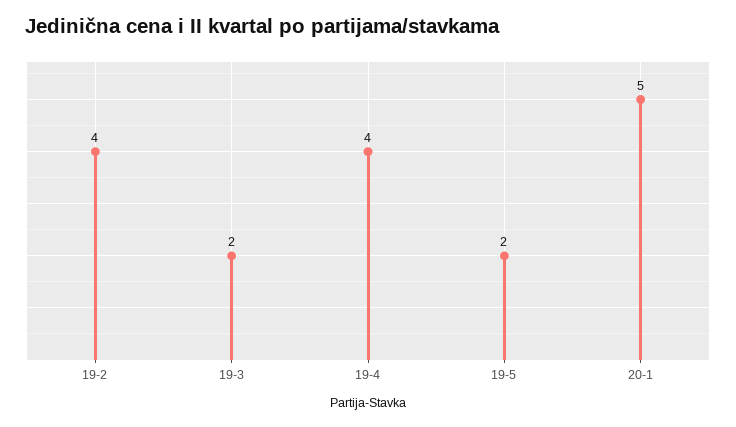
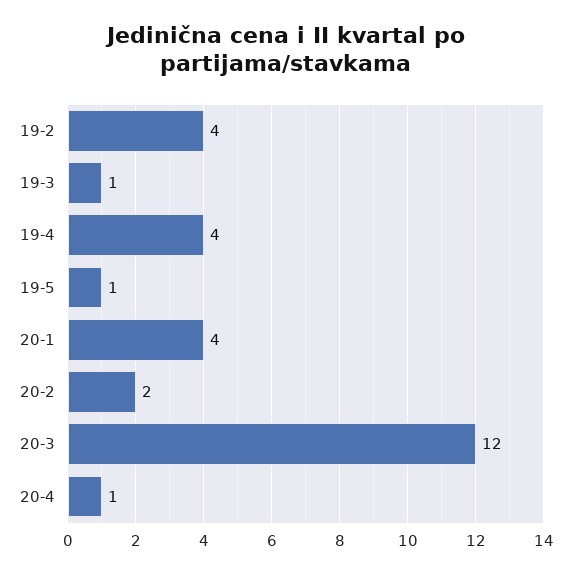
19-3: 2 -> 1
19-5: 2 -> 1
20-1: 5 -> 4
20-2: none -> 2
20-3: none -> 12
20-4: none -> 1

